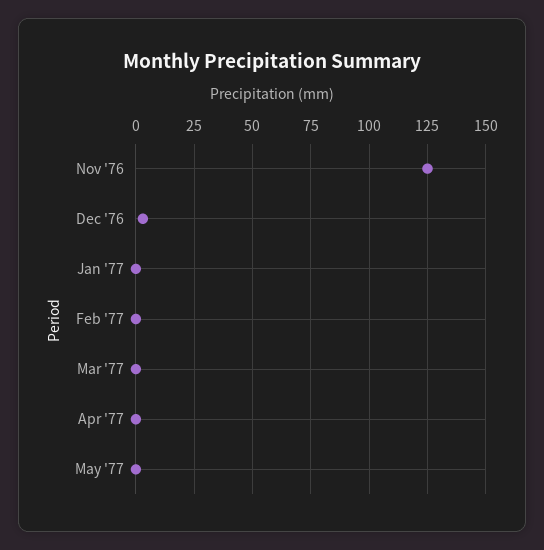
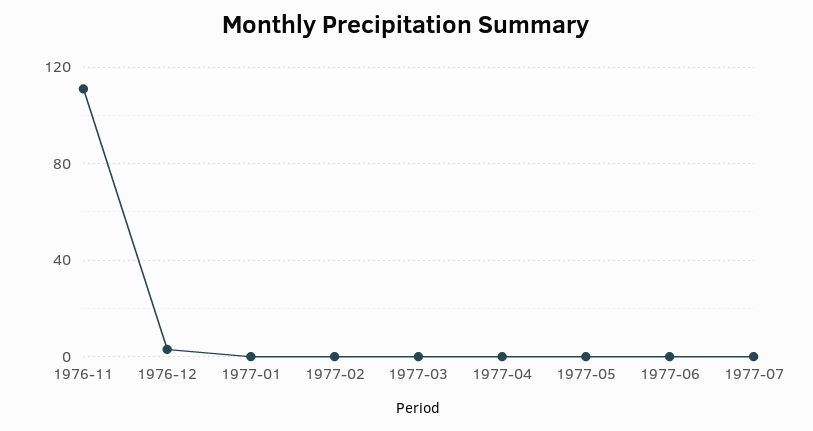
Nov '76: 125 -> 110
1977-06: none -> 0
1977-07: none -> 0

